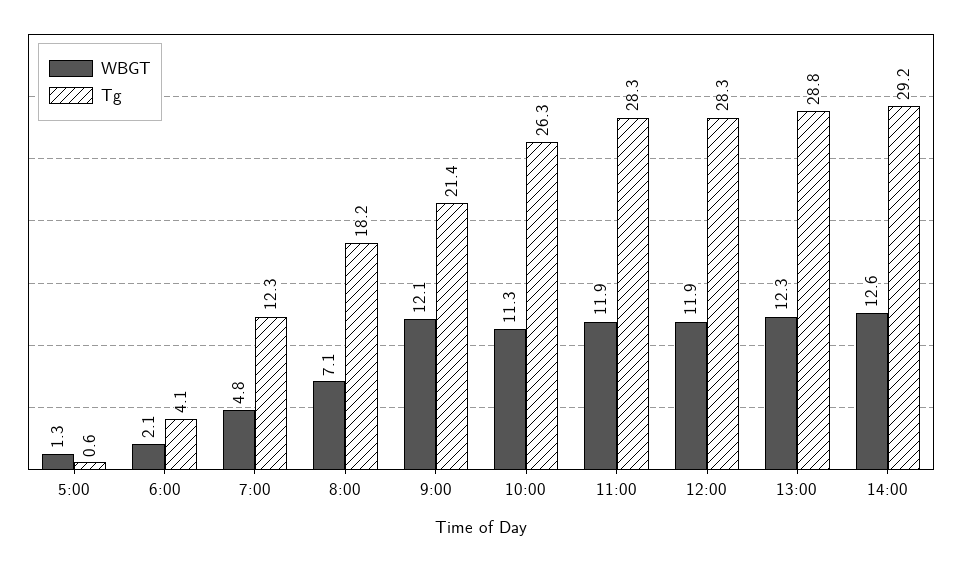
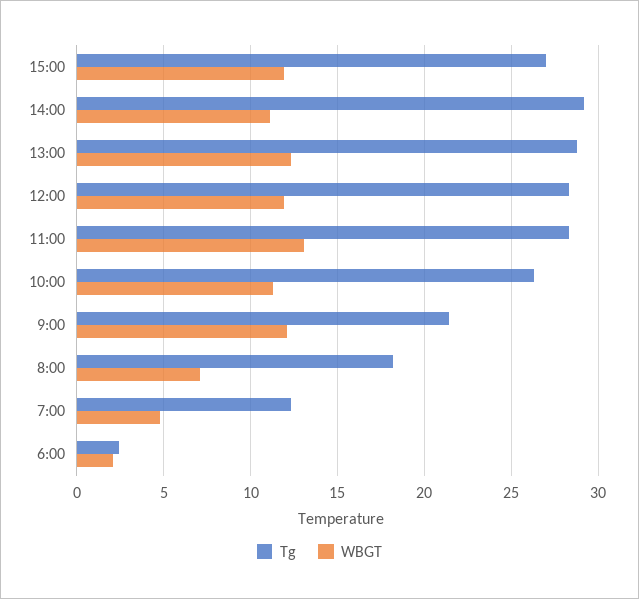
WBGT, 5:00: 1.3 -> none
Tg, 5:00: 0.6 -> none
Tg, 6:00: 4.1 -> 2.5
WBGT, 11:00: 11.9 -> 13
WBGT, 14:00: 12.6 -> 11
Tg, 15:00: none -> 27
WBGT, 15:00: none -> 12

